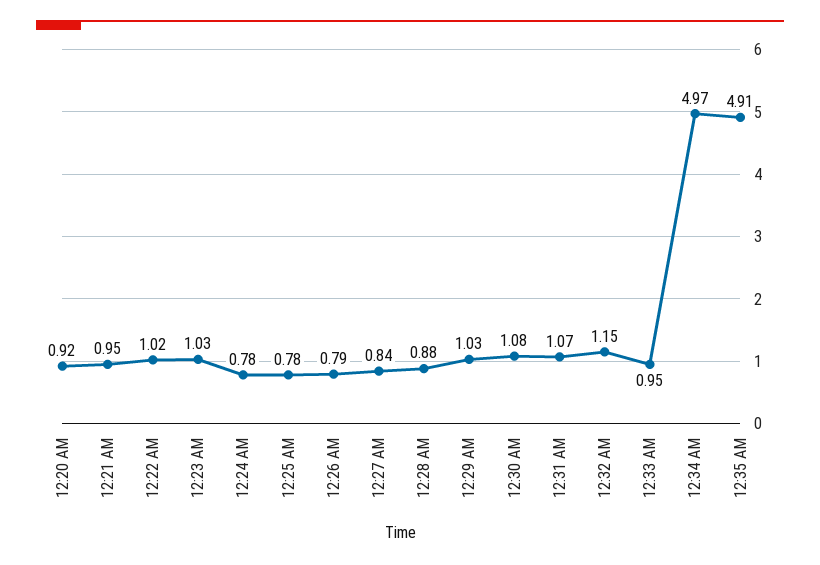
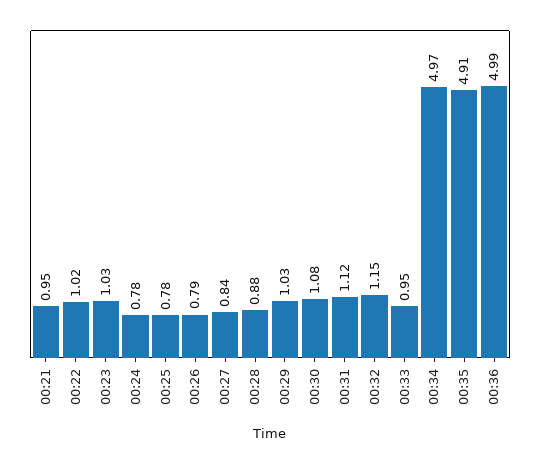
12:20 AM: 0.92 -> none
12:31 AM: 1.07 -> 1.12
00:36: none -> 4.99

